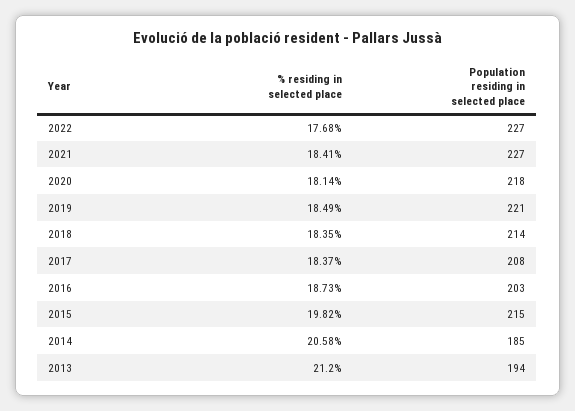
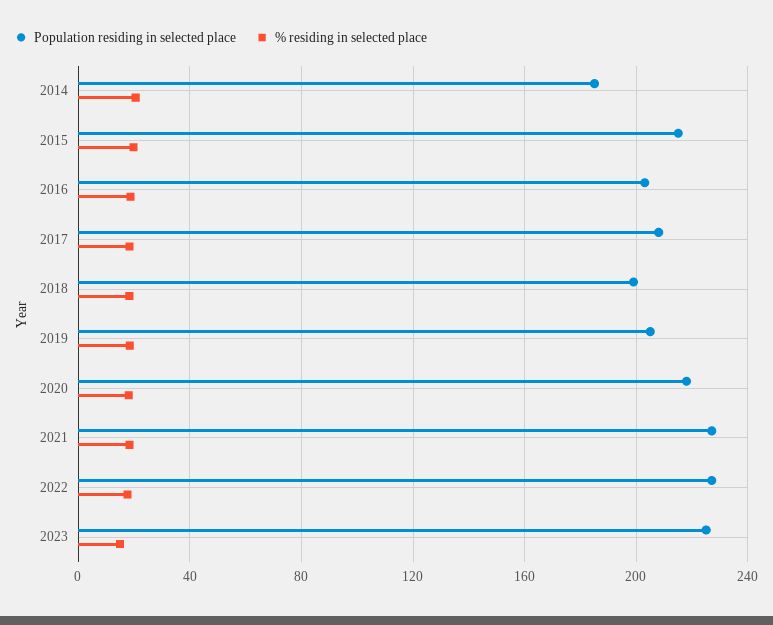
Population residing in selected place, 2019: 221 -> 205
Population residing in selected place, 2018: 214 -> 200
% residing in selected place, 2013: 21.2 -> none
Population residing in selected place, 2013: 194 -> none
Population residing in selected place, 2023: none -> 225
% residing in selected place, 2023: none -> 15

